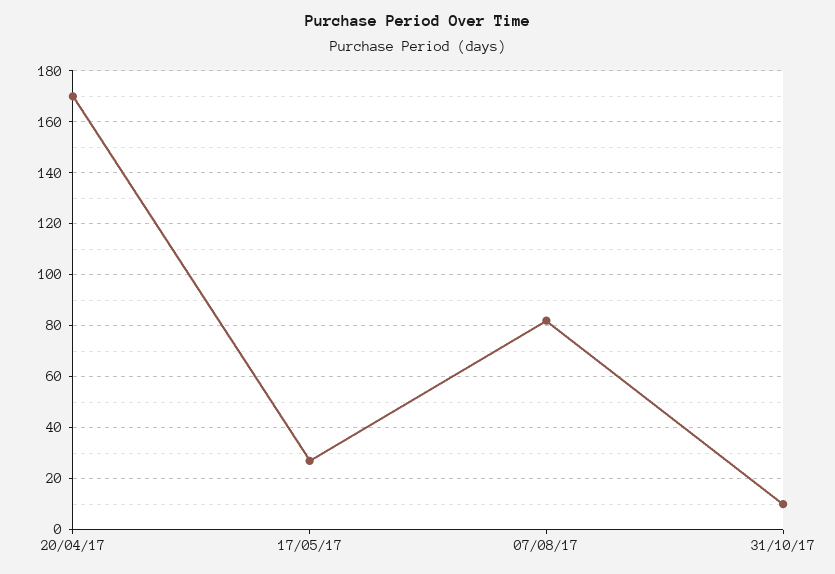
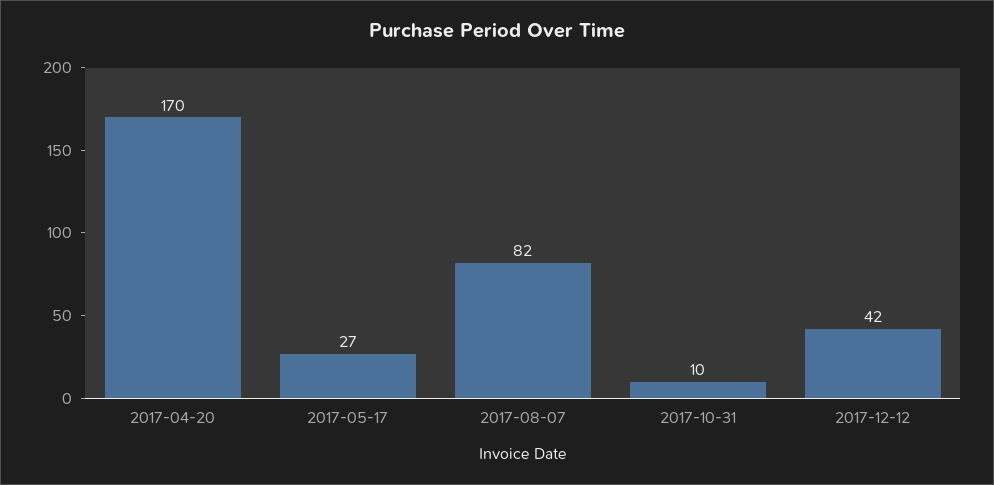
2017-12-12: none -> 42

